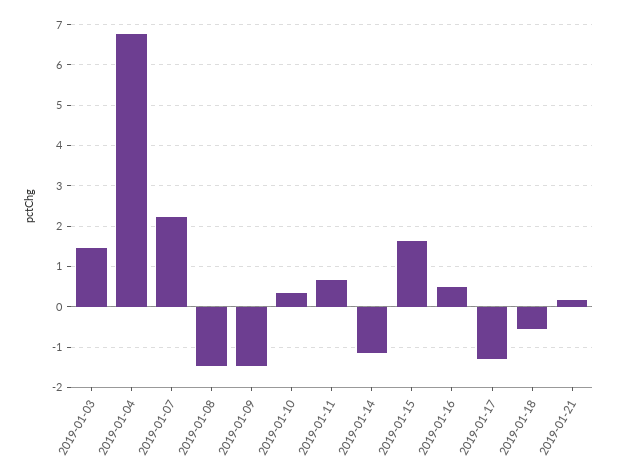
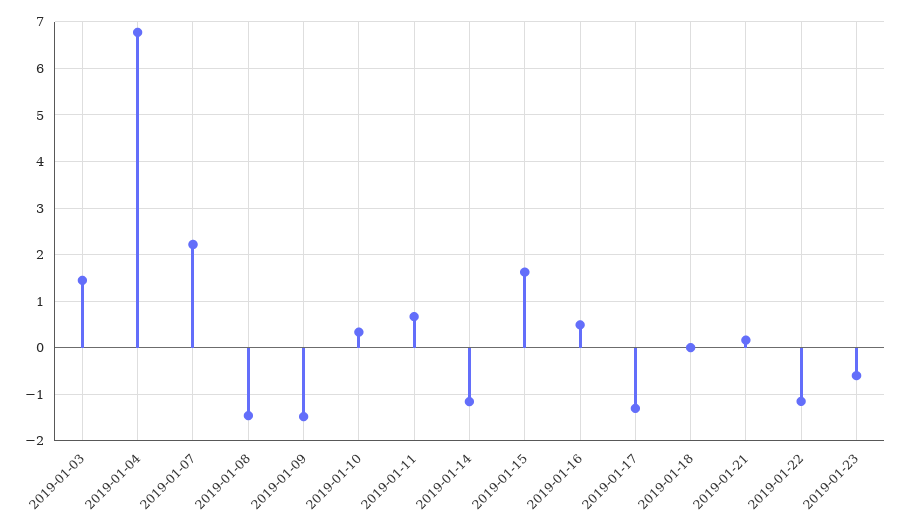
2019-01-18: -0.6 -> 0
2019-01-22: none -> -1.2
2019-01-23: none -> -0.6

